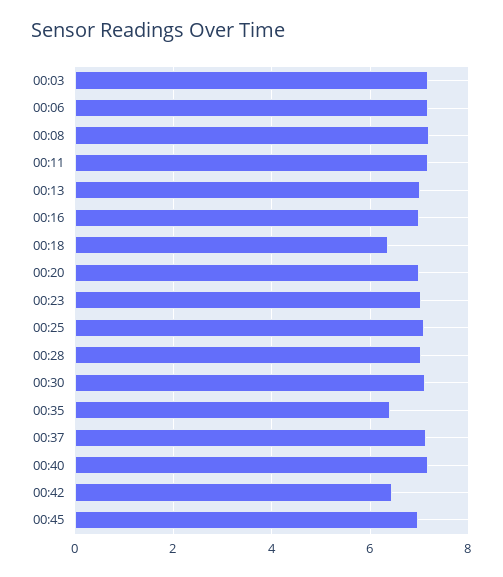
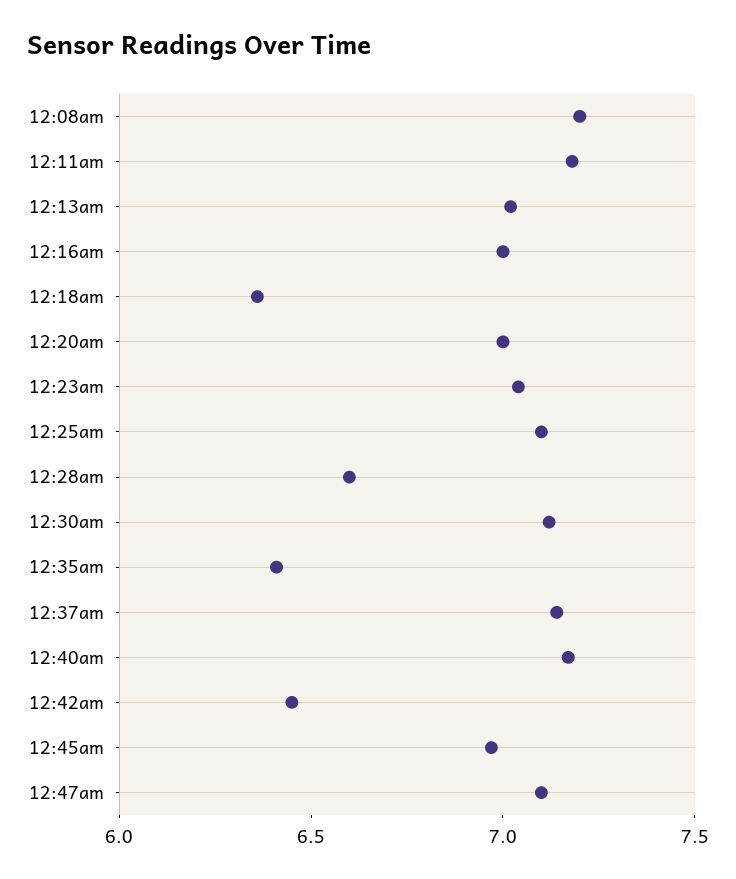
00:03: 7.2 -> none
00:06: 7.2 -> none
00:28: 7 -> 6.6
12:47am: none -> 7.1

